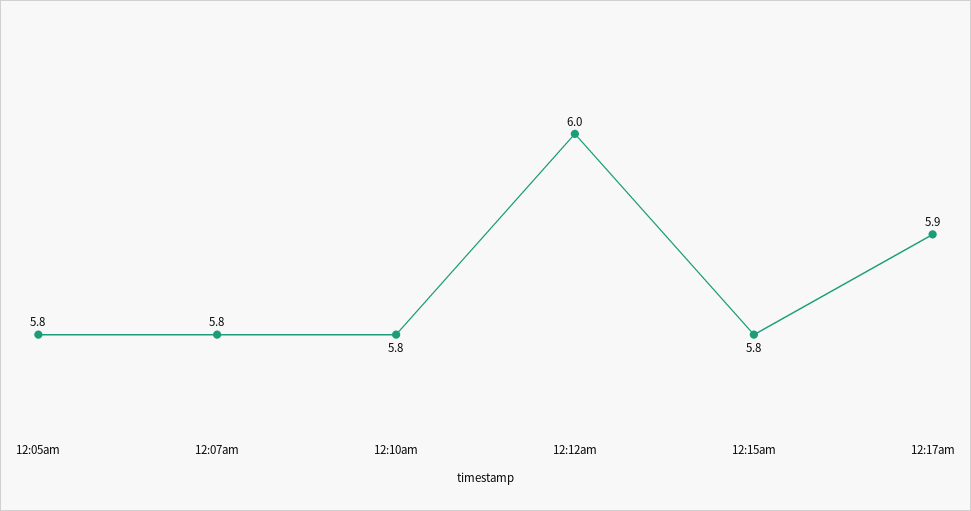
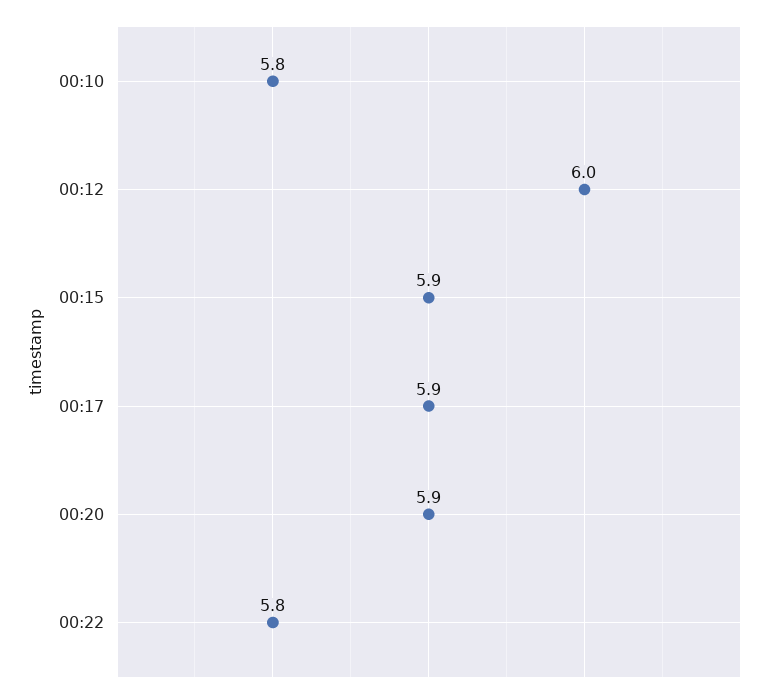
12:05am: 5.8 -> none
12:07am: 5.8 -> none
12:15am: 5.8 -> 5.9
00:20: none -> 5.9
00:22: none -> 5.8

